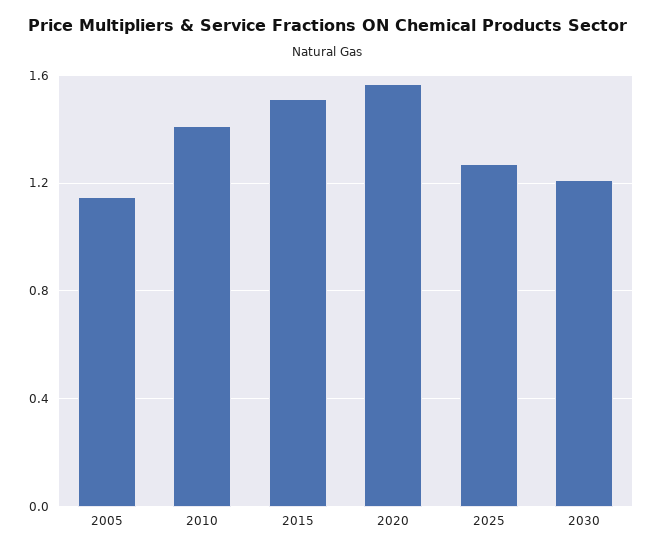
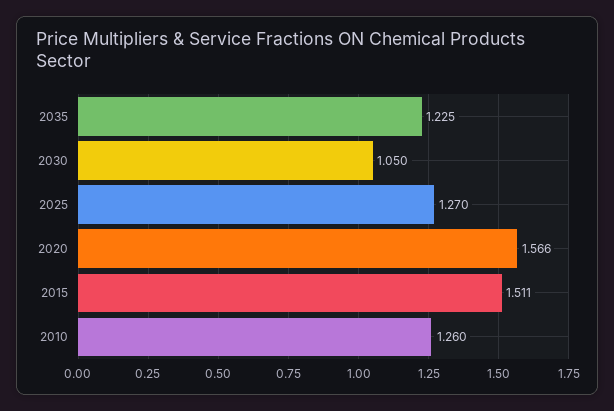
2005: 1.15 -> none
2010: 1.4 -> 1.26
2030: 1.2 -> 1.05
2035: none -> 1.225

